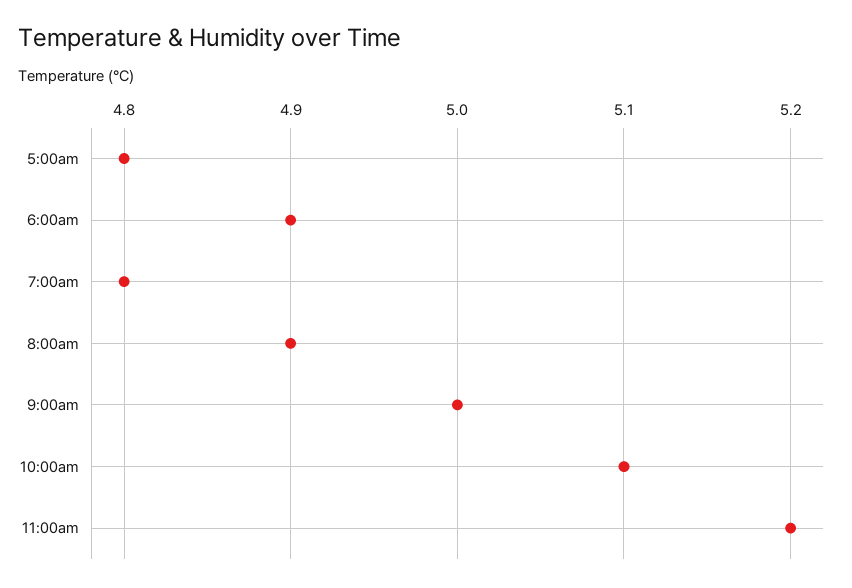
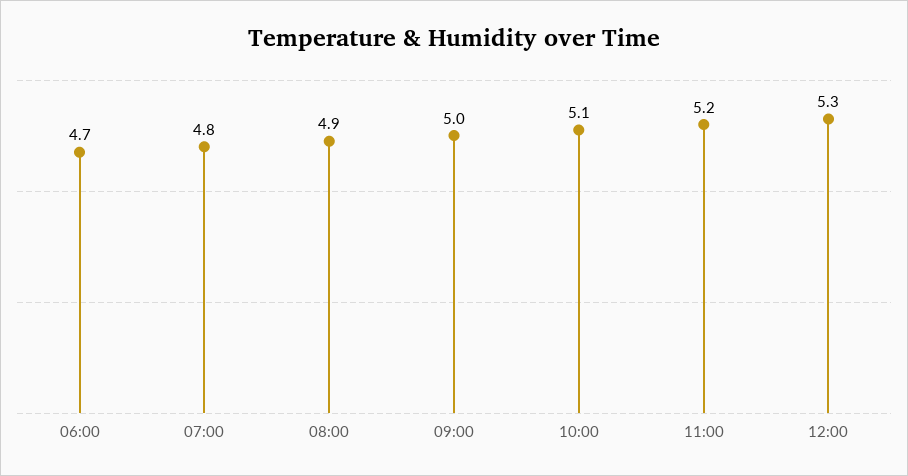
5:00am: 4.8 -> none
6:00am: 4.9 -> 4.7
12:00: none -> 5.3

